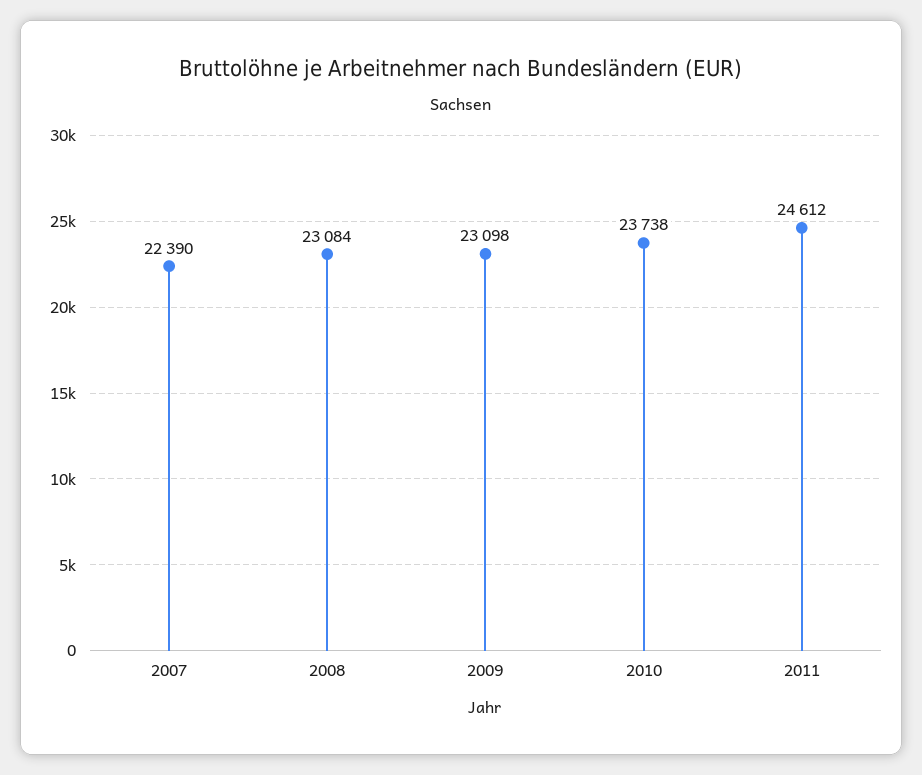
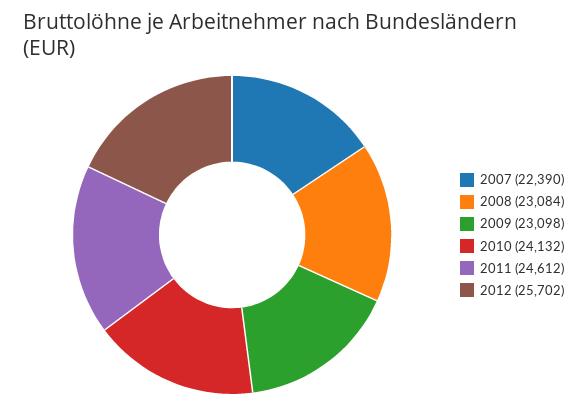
2010: 23738 -> 24132
2012: none -> 25702

